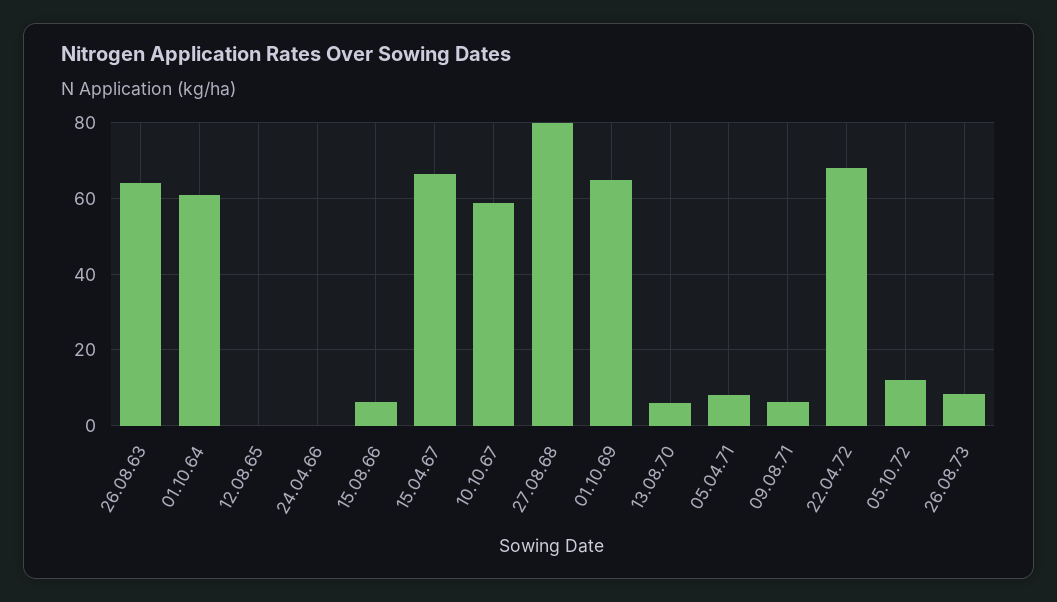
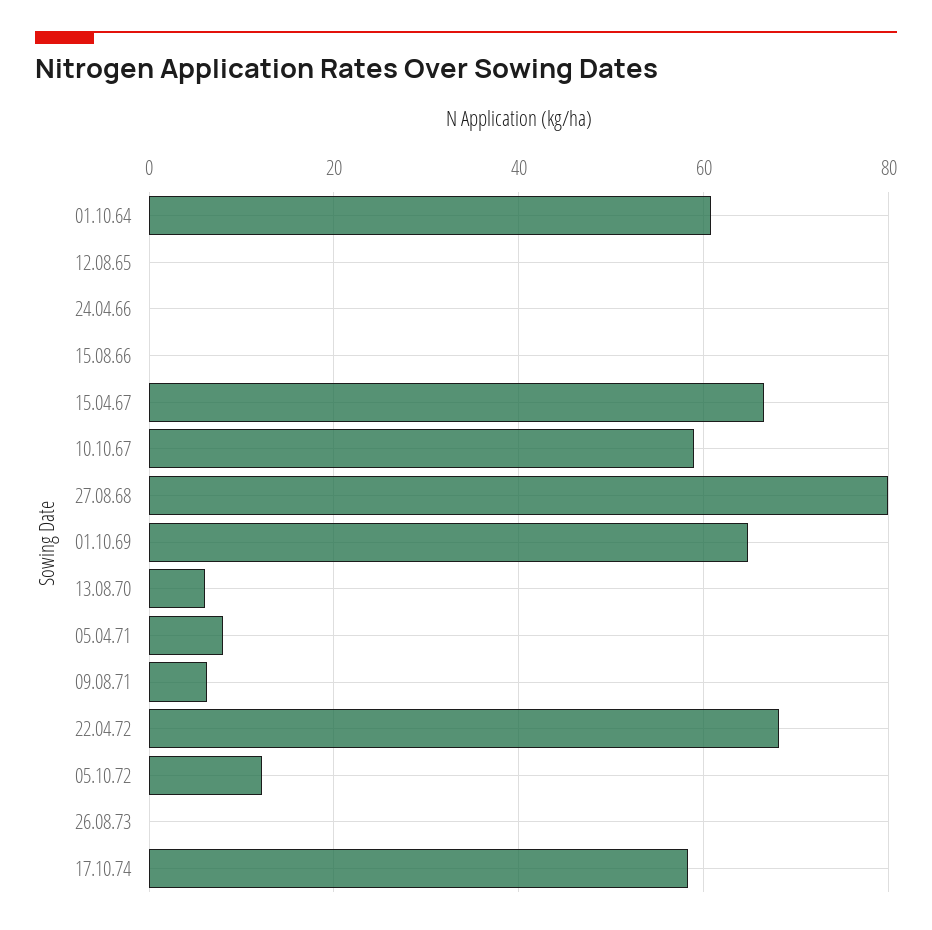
26.08.63: 64 -> none
15.08.66: 6 -> 0
26.08.73: 8 -> 0
17.10.74: none -> 58

